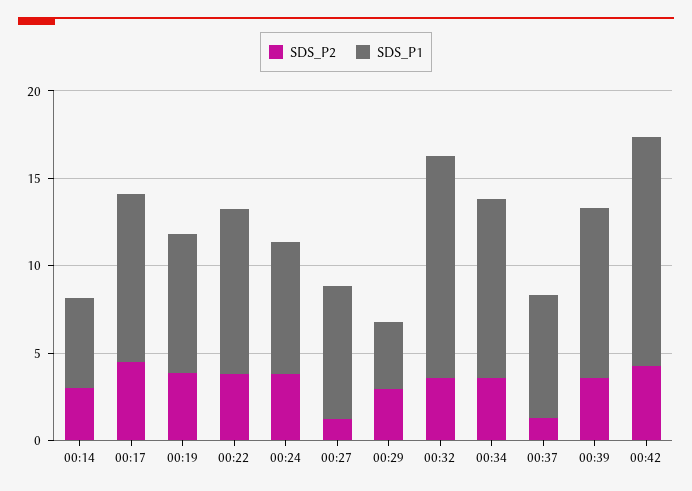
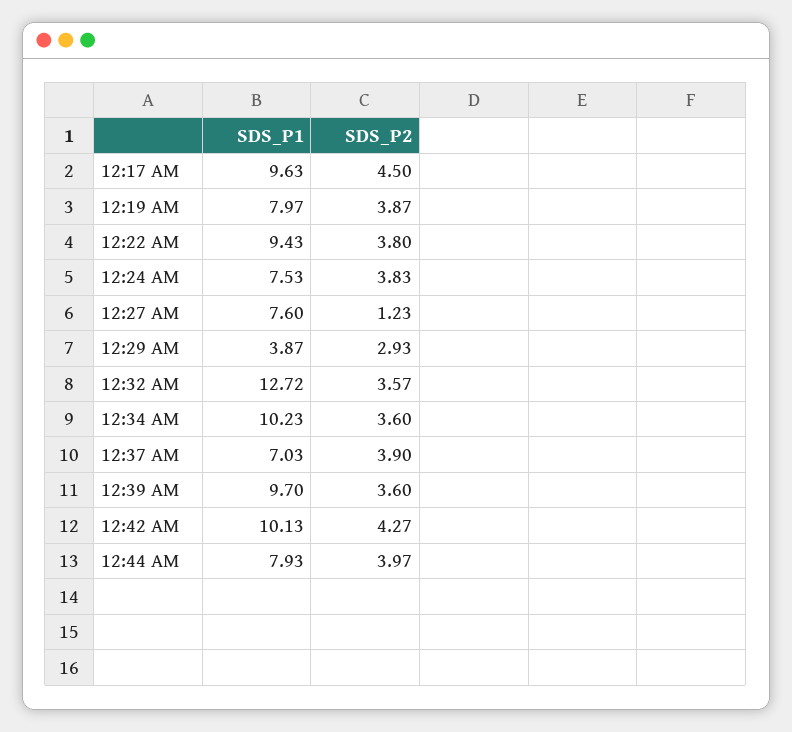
SDS_P2, 00:14: 3 -> none
SDS_P1, 00:14: 5 -> none
SDS_P2, 00:37: 1 -> 3.9
SDS_P1, 00:42: 13 -> 10.13
SDS_P1, 12:44 AM: none -> 7.93
SDS_P2, 12:44 AM: none -> 3.97

